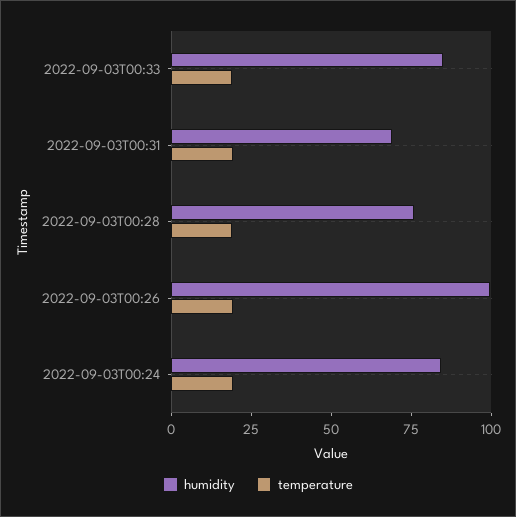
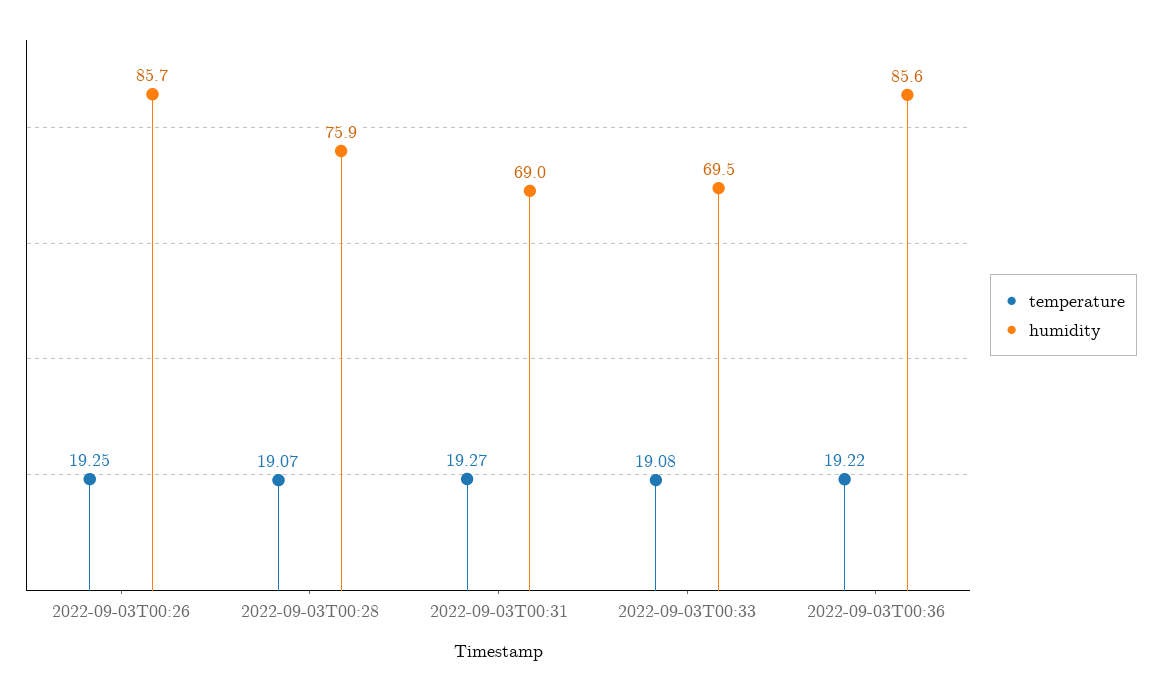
humidity, 2022-09-03T00:33: 85 -> 69.5
humidity, 2022-09-03T00:26: 100 -> 85.7
humidity, 2022-09-03T00:24: 85 -> none
temperature, 2022-09-03T00:24: 20 -> none
temperature, 2022-09-03T00:36: none -> 19.22
humidity, 2022-09-03T00:36: none -> 85.6

